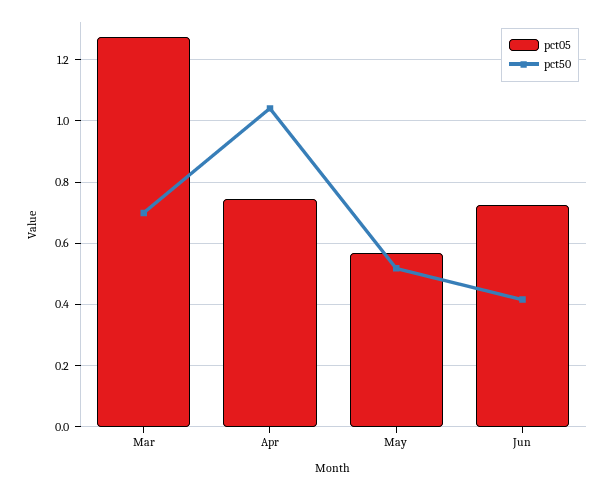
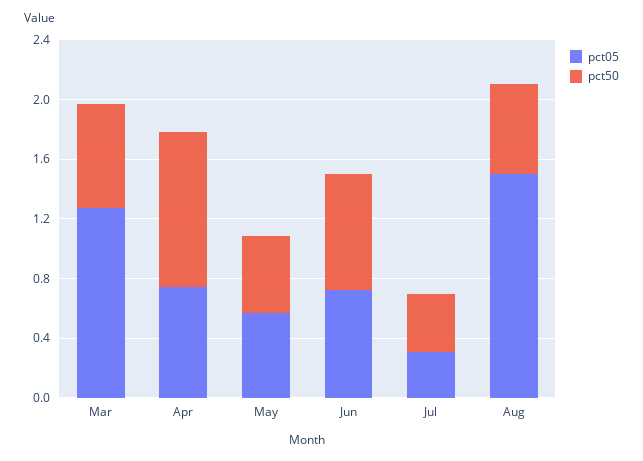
pct50, Jun: 0.42 -> 0.8
pct05, Jul: none -> 0.3
pct50, Jul: none -> 0.4
pct05, Aug: none -> 1.5
pct50, Aug: none -> 0.6

